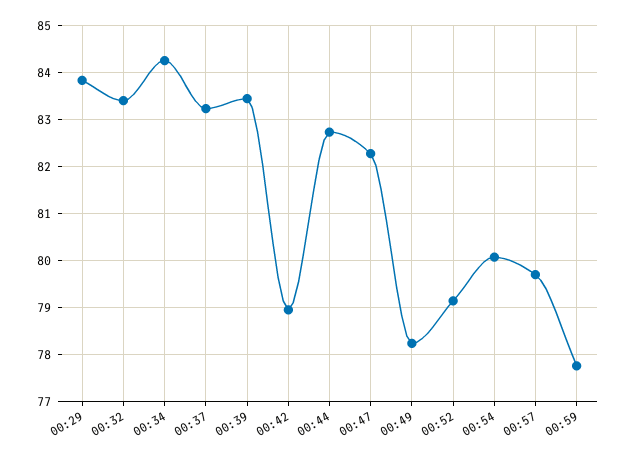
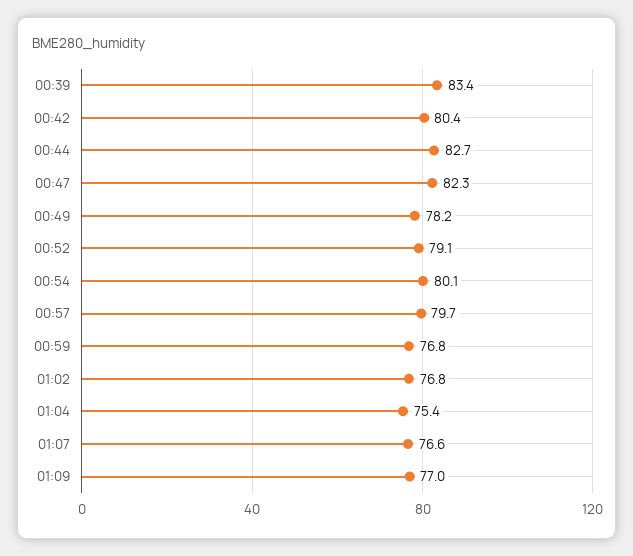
00:29: 83.8 -> none
00:32: 83.4 -> none
00:34: 84.2 -> none
00:37: 83.2 -> none
00:42: 79 -> 80.4
00:59: 77.8 -> 76.8
01:02: none -> 76.8
01:04: none -> 75.4
01:07: none -> 76.6
01:09: none -> 77

